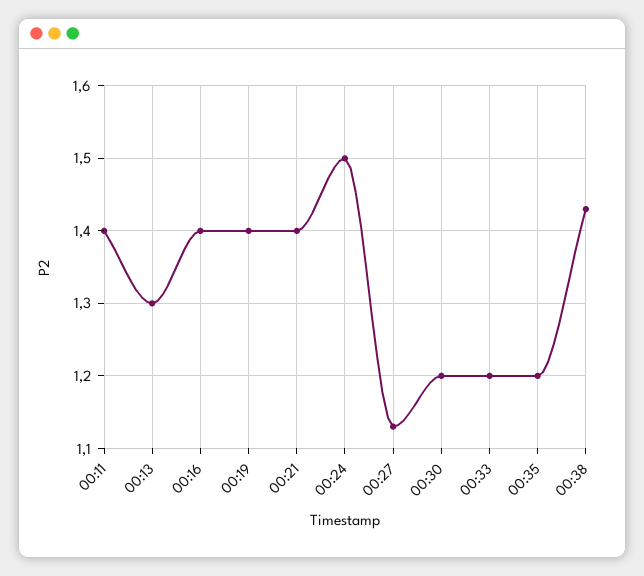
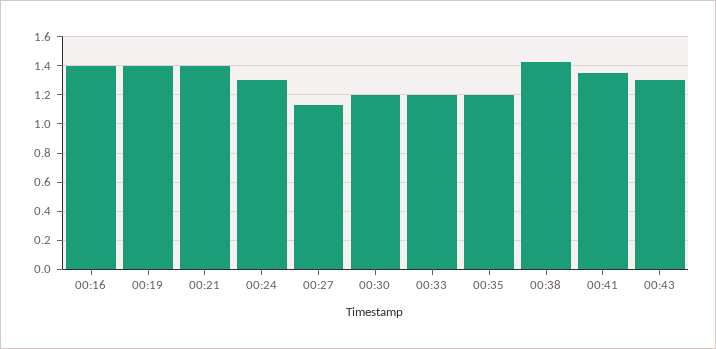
00:11: 1.4 -> none
00:13: 1.3 -> none
00:24: 1.5 -> 1.3
00:41: none -> 1.35
00:43: none -> 1.3

